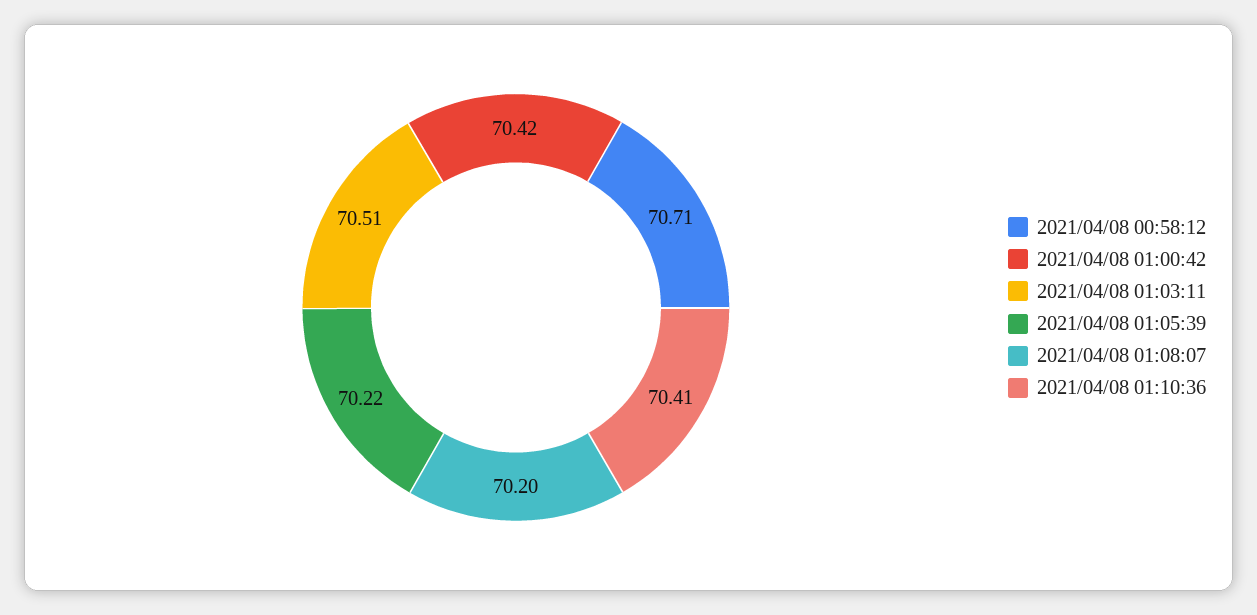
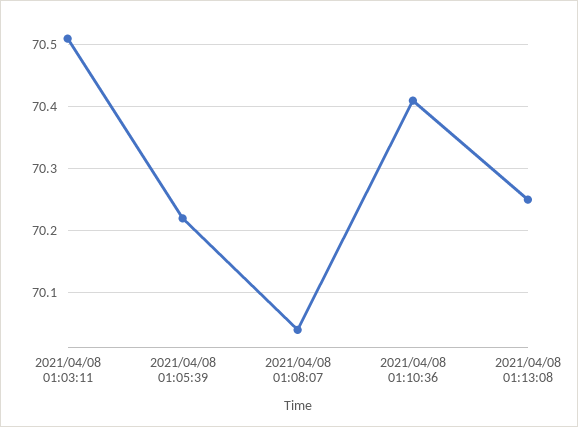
2021/04/08 00:58:12: 70.71 -> none
2021/04/08 01:00:42: 70.42 -> none
2021/04/08 01:08:07: 70.2 -> 70.04
2021/04/08 01:13:08: none -> 70.25

